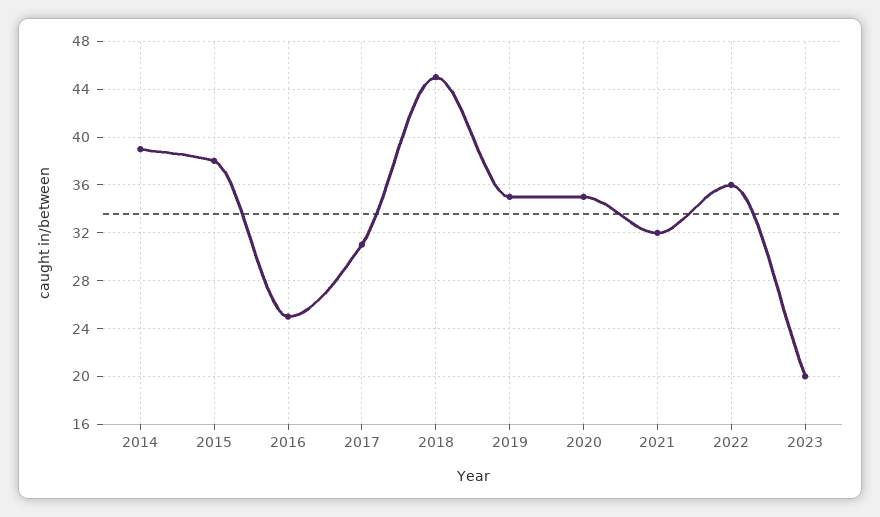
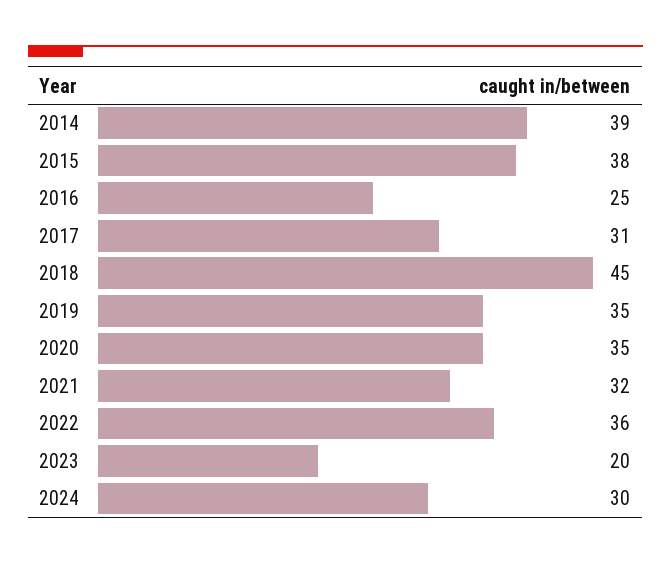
2024: none -> 30

